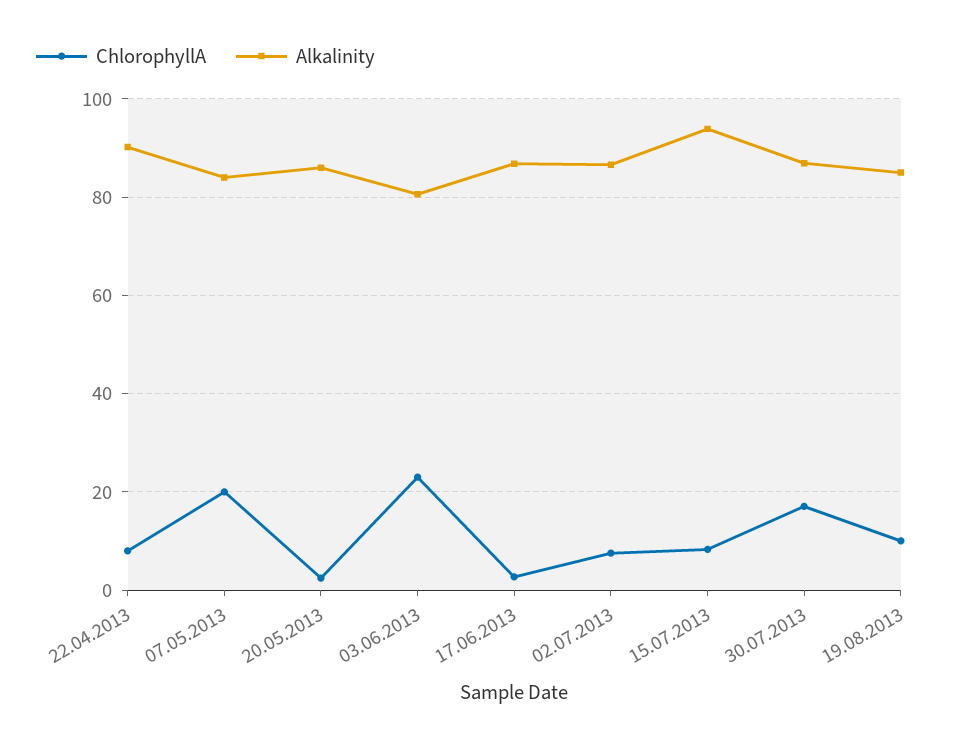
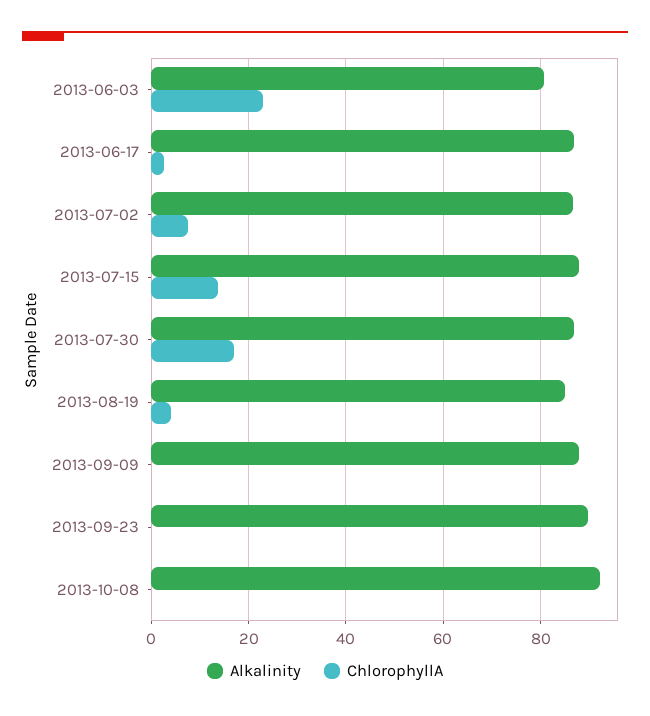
ChlorophyllA, 22.04.2013: 8 -> none
Alkalinity, 22.04.2013: 90 -> none
ChlorophyllA, 07.05.2013: 20 -> none
Alkalinity, 07.05.2013: 84 -> none
ChlorophyllA, 20.05.2013: 2 -> none
Alkalinity, 20.05.2013: 86 -> none
ChlorophyllA, 15.07.2013: 8 -> 14
Alkalinity, 15.07.2013: 94 -> 88
ChlorophyllA, 19.08.2013: 10 -> 4
Alkalinity, 2013-09-09: none -> 88
ChlorophyllA, 2013-09-09: none -> 0
Alkalinity, 2013-09-23: none -> 90
ChlorophyllA, 2013-09-23: none -> 0
Alkalinity, 2013-10-08: none -> 92
ChlorophyllA, 2013-10-08: none -> 0

